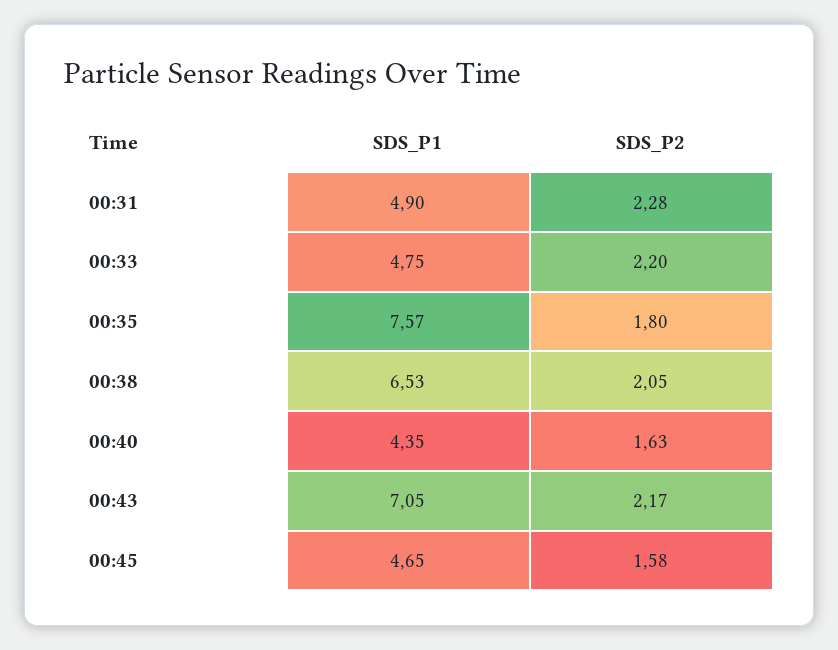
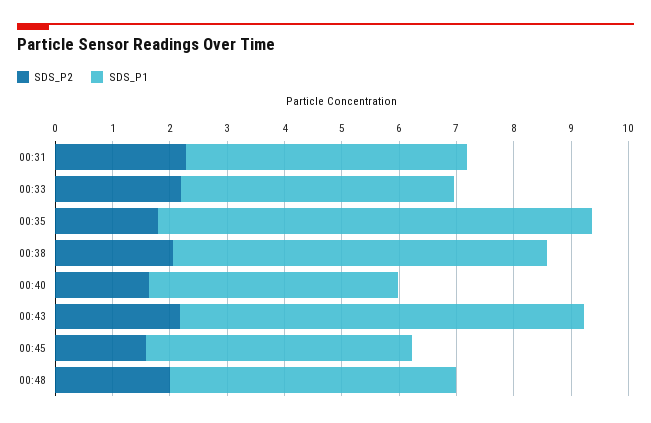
SDS_P2, 00:48: none -> 2
SDS_P1, 00:48: none -> 5

